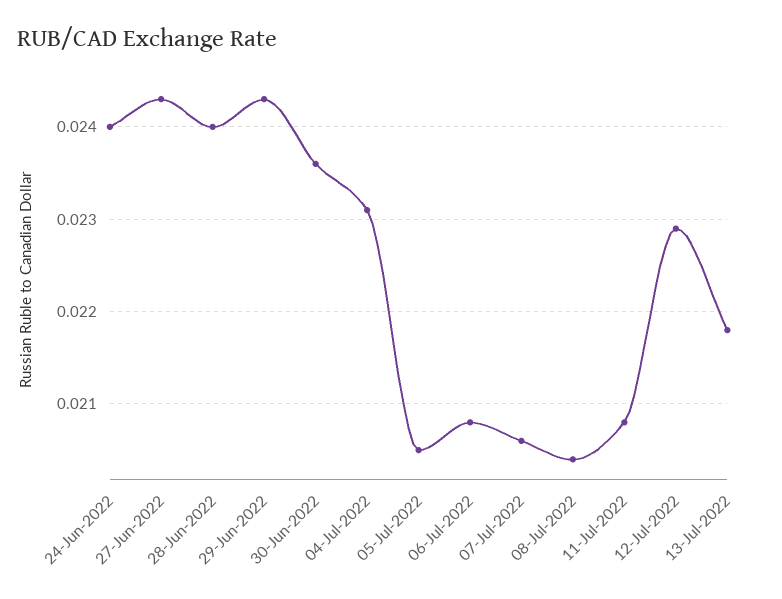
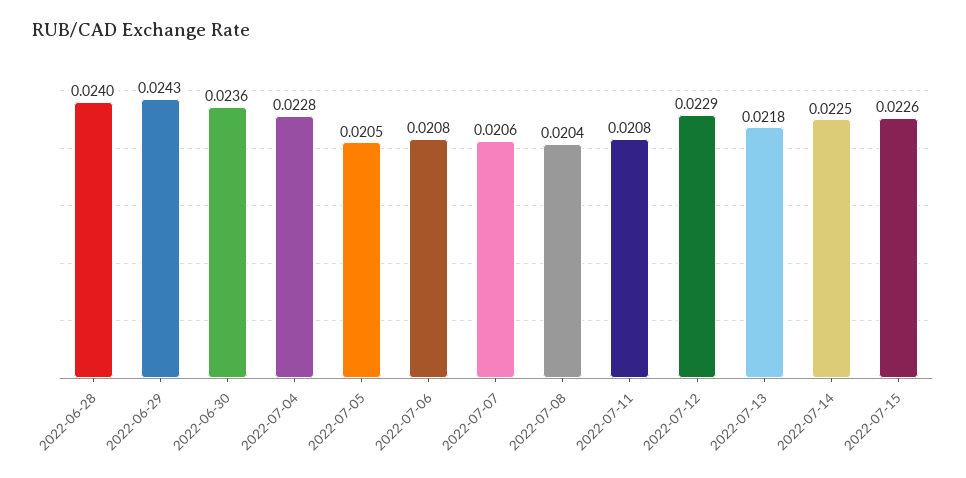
24-Jun-2022: 0.024 -> none
27-Jun-2022: 0.0243 -> none
04-Jul-2022: 0.0231 -> 0.0228
2022-07-14: none -> 0.0225
2022-07-15: none -> 0.0226

